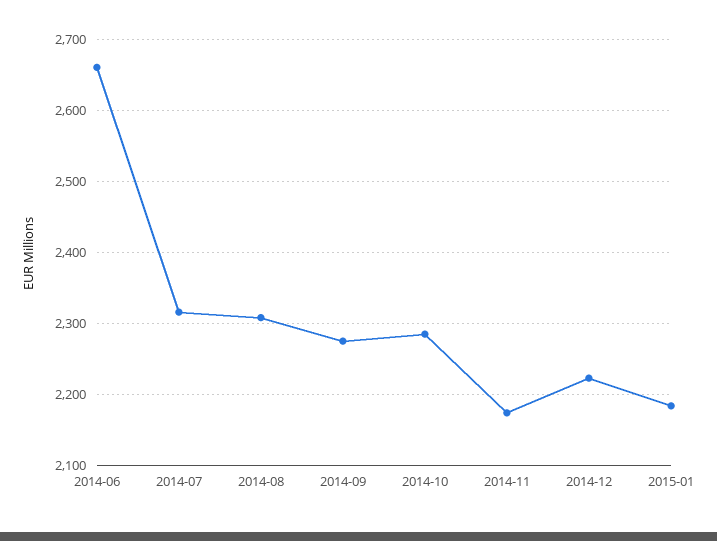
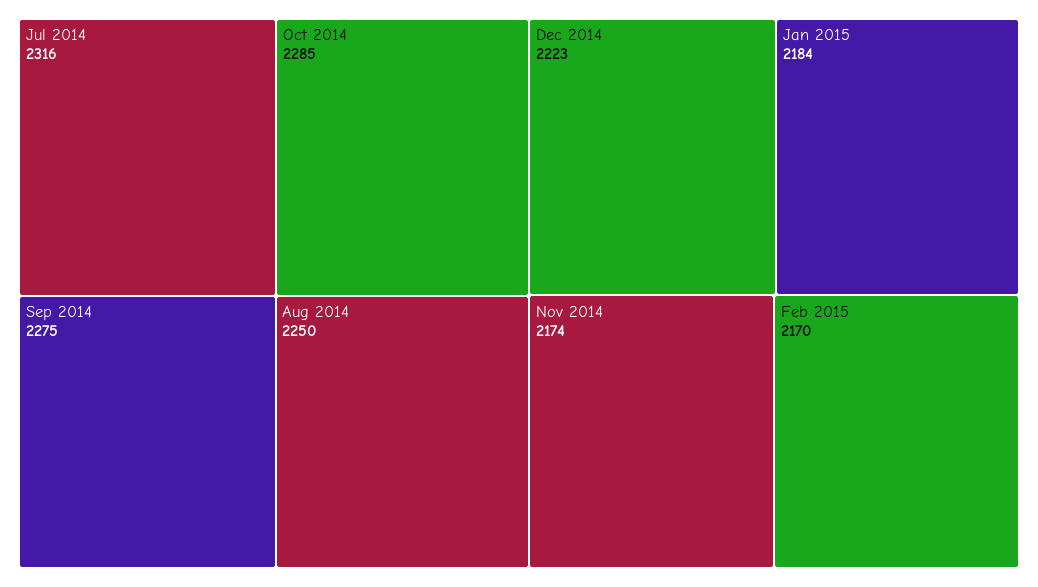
2014-06: 2660 -> none
2014-08: 2310 -> 2250
Feb 2015: none -> 2170

